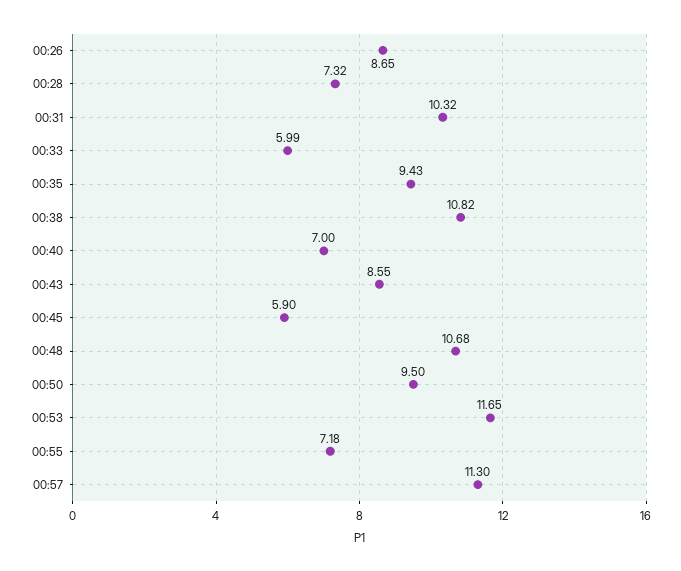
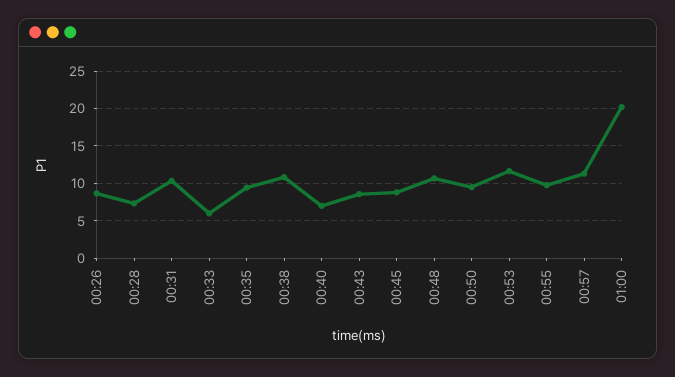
00:45: 5.9 -> 9
00:55: 7.18 -> 10
01:00: none -> 20

